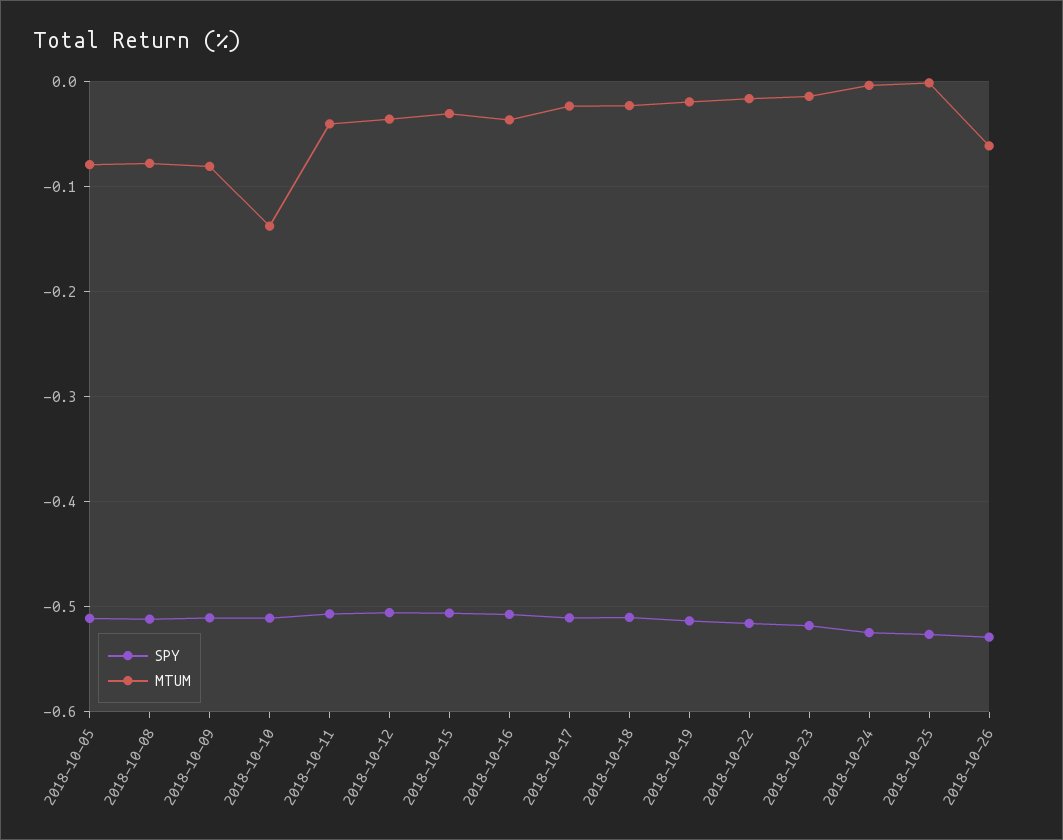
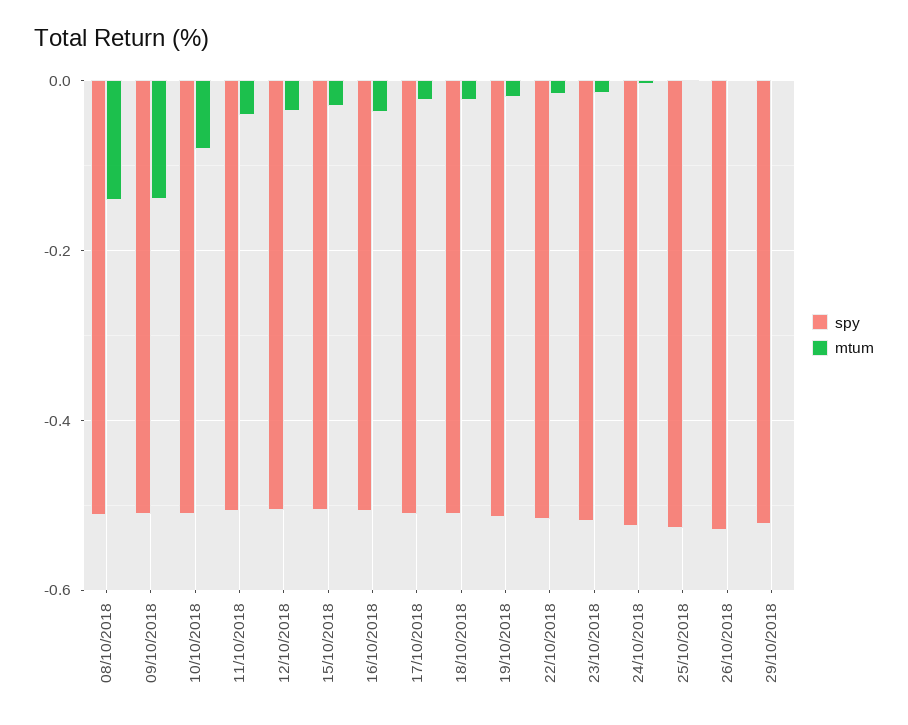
SPY, 2018-10-05: -0.51 -> none
MTUM, 2018-10-05: -0.08 -> none
MTUM, 2018-10-08: -0.08 -> -0.14
MTUM, 2018-10-09: -0.08 -> -0.14
MTUM, 2018-10-10: -0.14 -> -0.08
MTUM, 2018-10-26: -0.06 -> 0
SPY, 29/10/2018: none -> -0.52
MTUM, 29/10/2018: none -> 0

